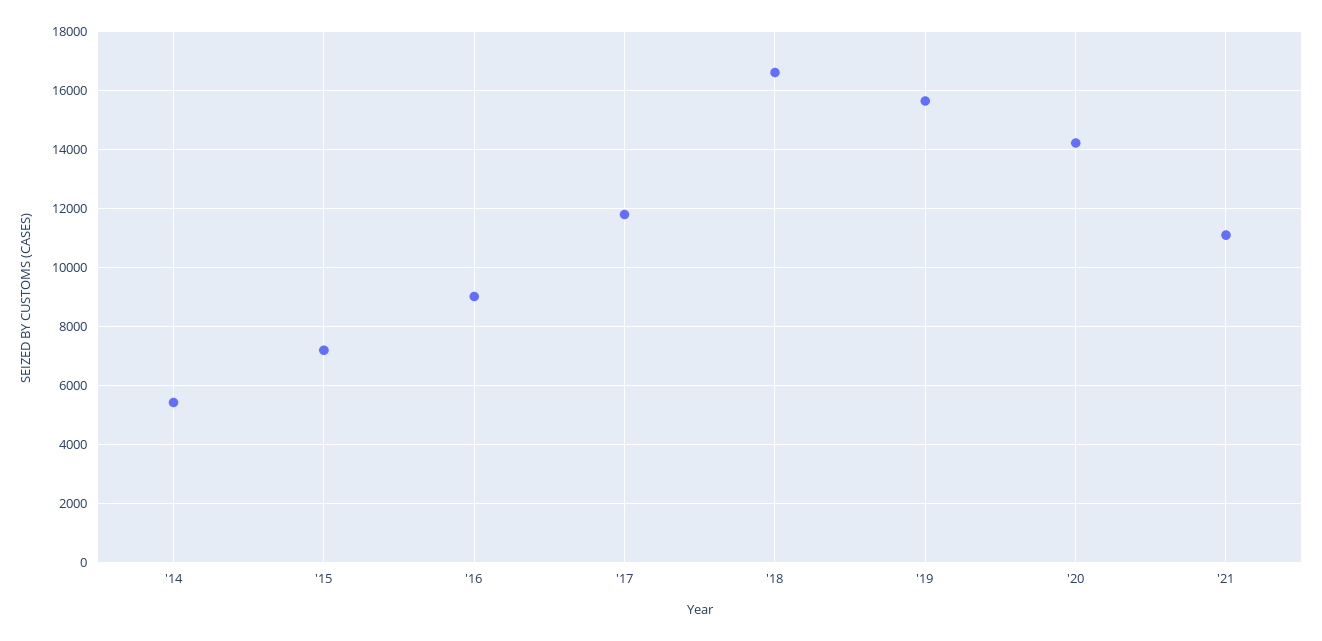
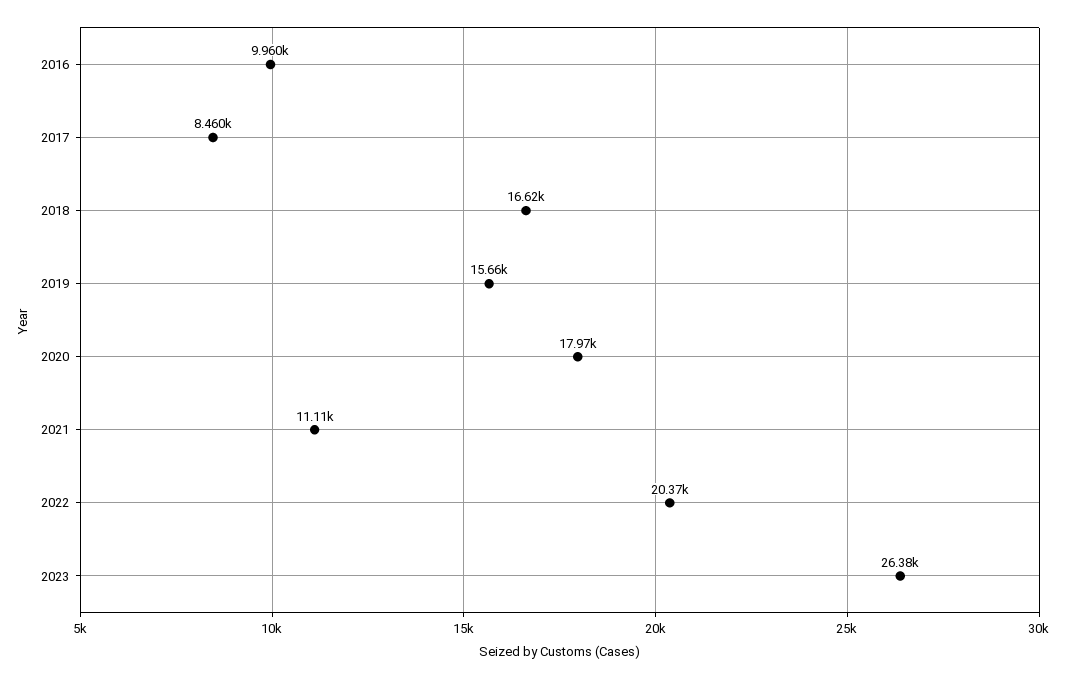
'14: 5500 -> none
'15: 7250 -> none
'16: 9000 -> 9960
'17: 11750 -> 8460
'20: 14250 -> 17970
2022: none -> 20370
2023: none -> 26380

